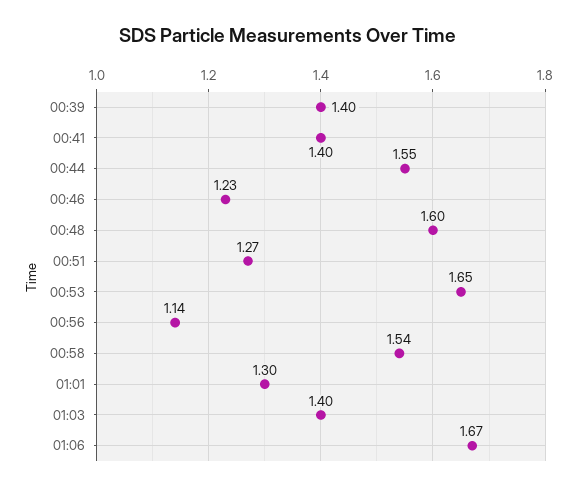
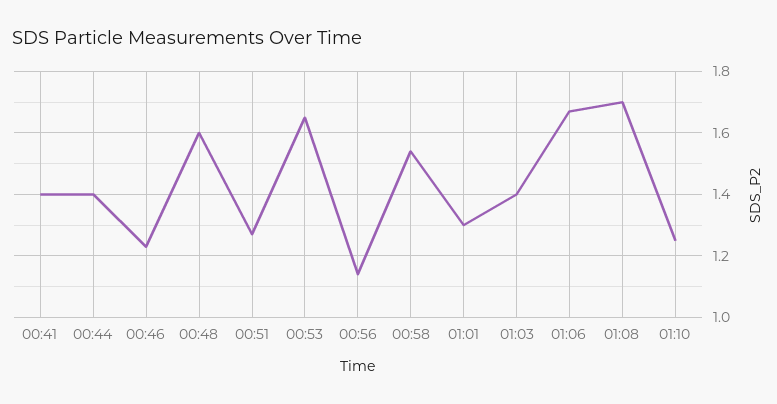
00:39: 1.4 -> none
00:44: 1.55 -> 1.4
01:08: none -> 1.7
01:10: none -> 1.25

